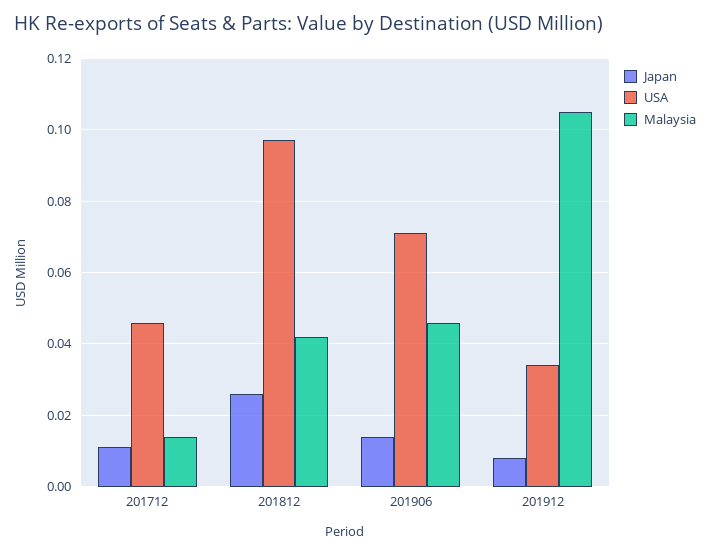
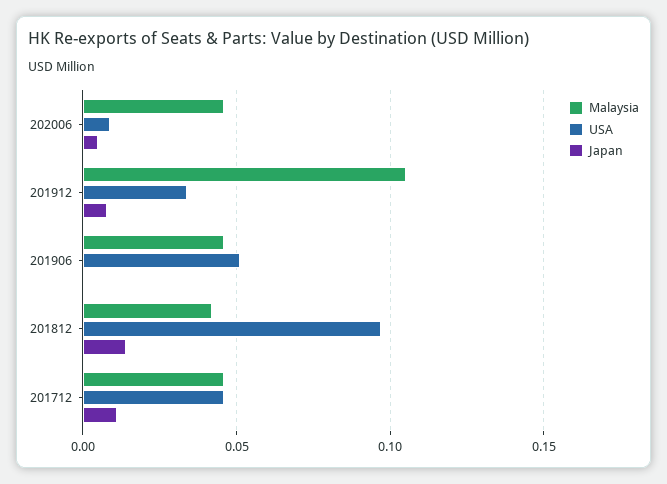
Malaysia, 201712: 0.015 -> 0.045
Japan, 201812: 0.025 -> 0.015
Japan, 201906: 0.015 -> 0
USA, 201906: 0.07 -> 0.05
Malaysia, 202006: none -> 0.045
USA, 202006: none -> 0.01
Japan, 202006: none -> 0.005

